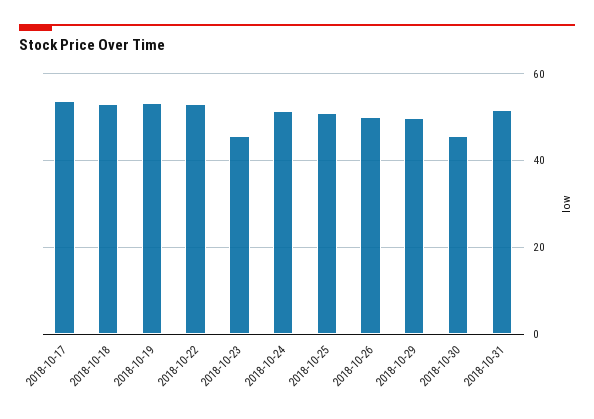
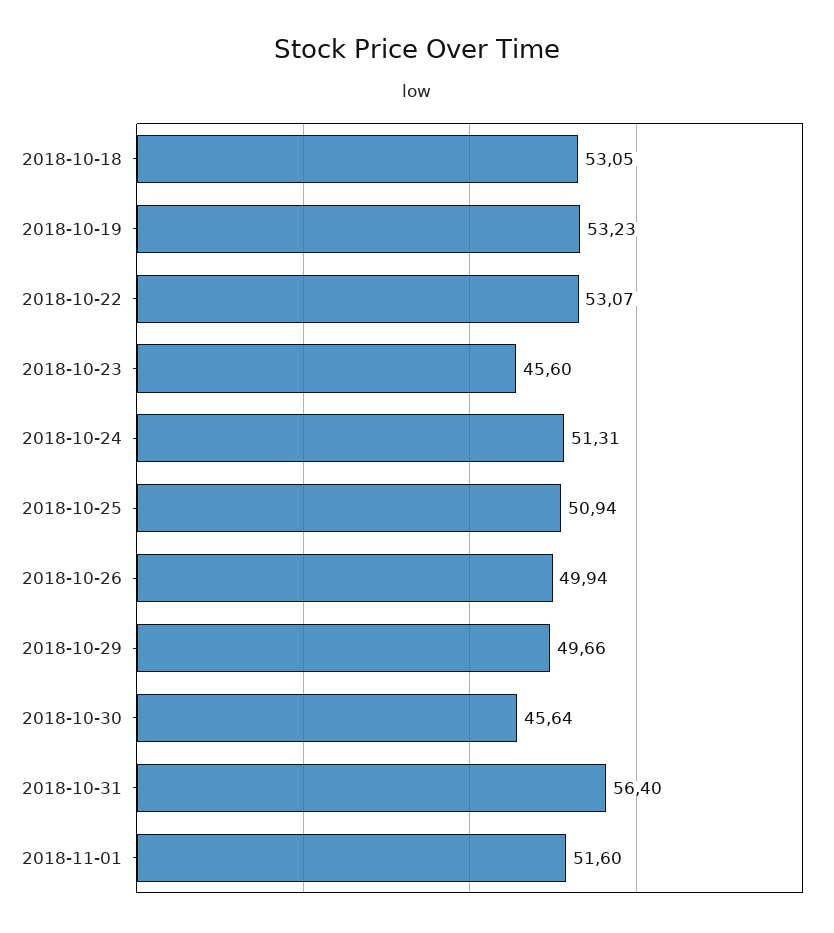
2018-10-17: 54 -> none
2018-10-31: 52 -> 56.4
2018-11-01: none -> 51.6

